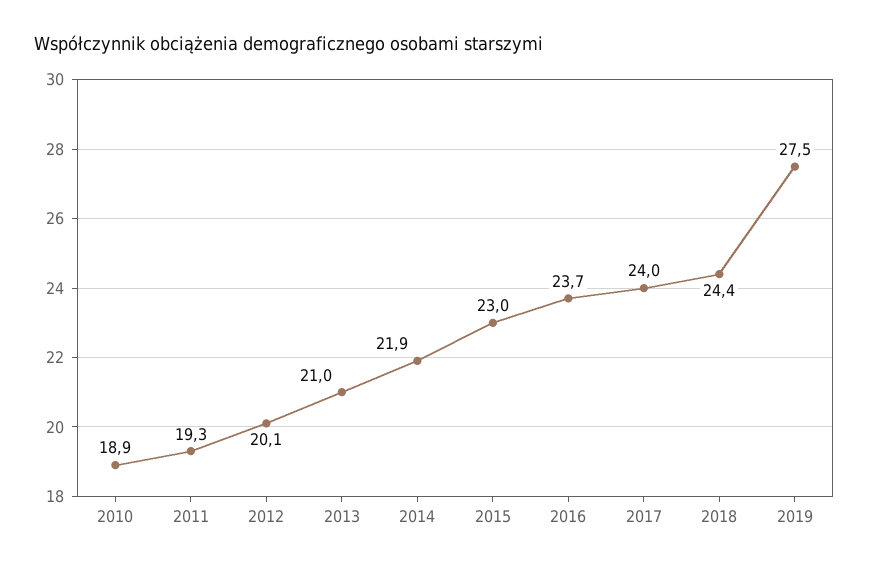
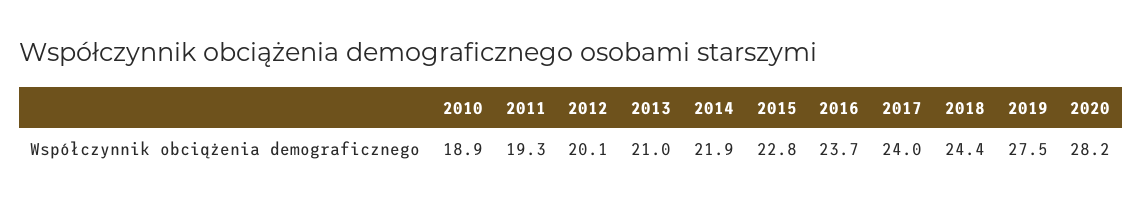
2015: 23 -> 22.8
2020: none -> 28.2

